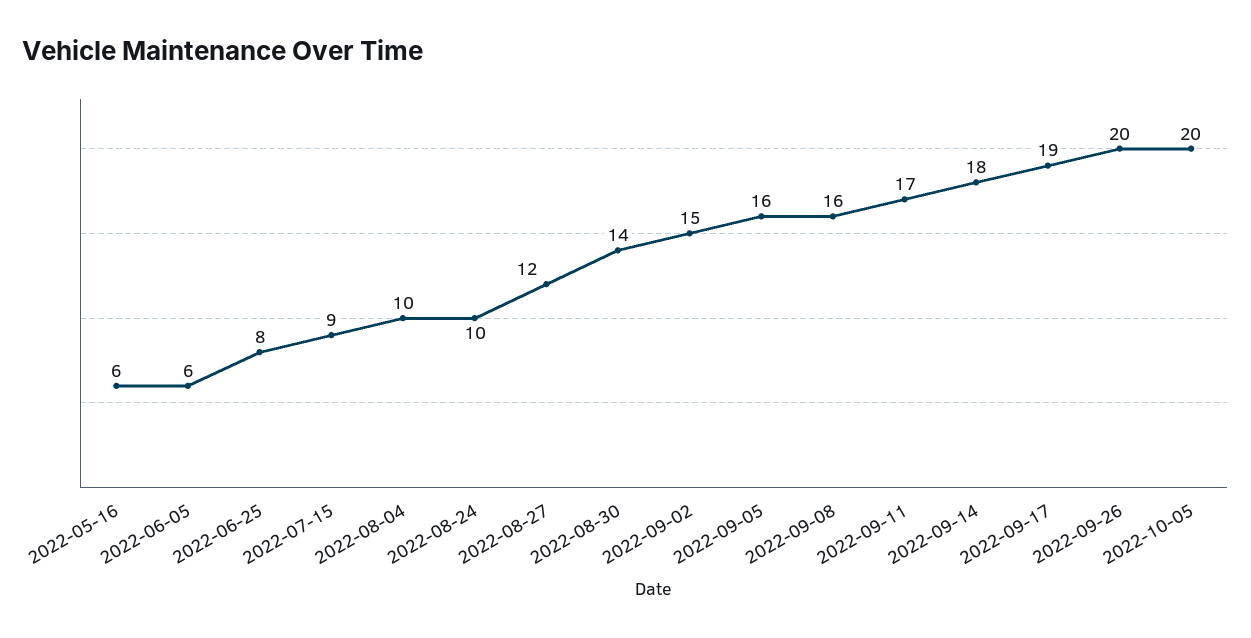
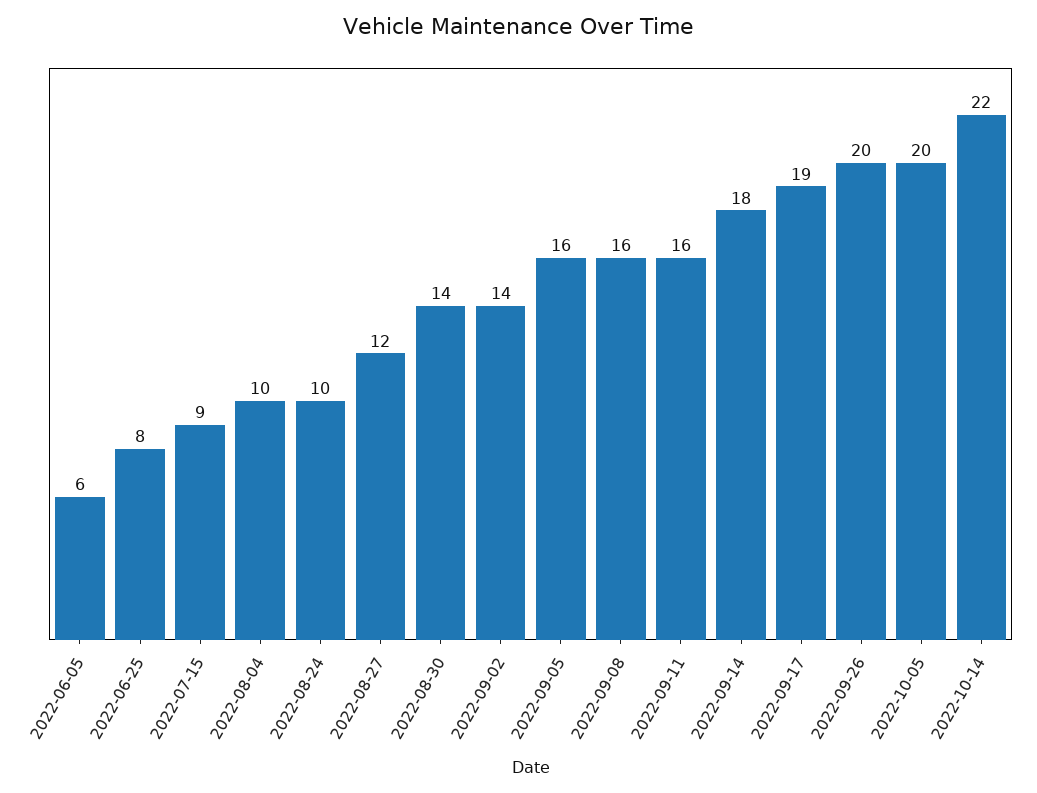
2022-05-16: 6 -> none
2022-09-02: 15 -> 14
2022-09-11: 17 -> 16
2022-10-14: none -> 22

